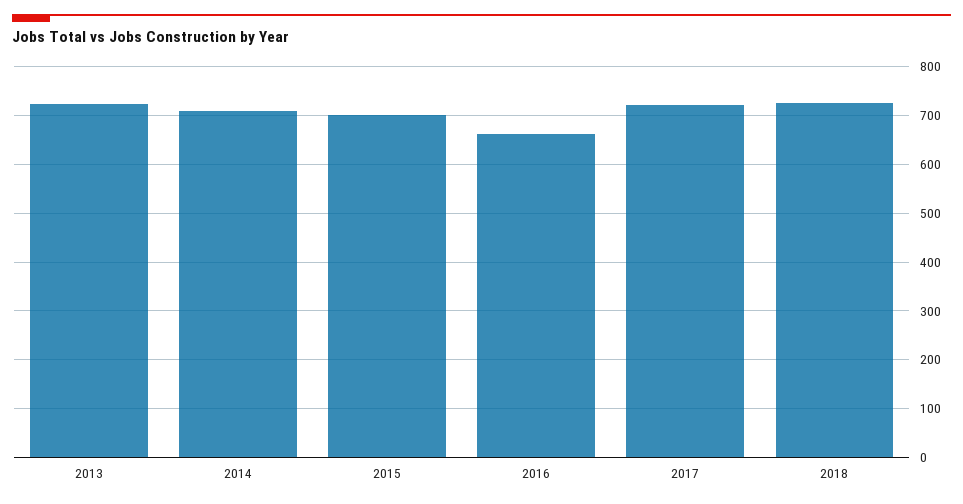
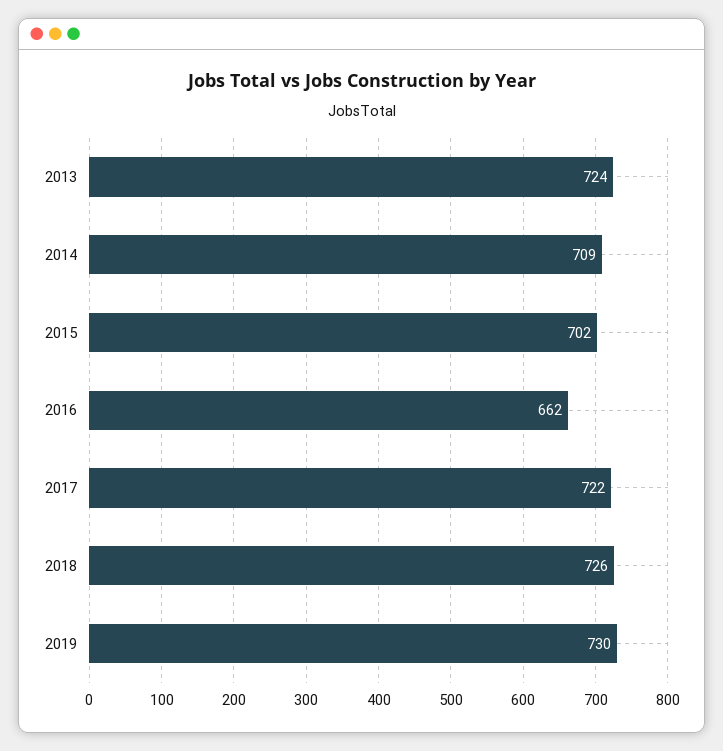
2019: none -> 730

